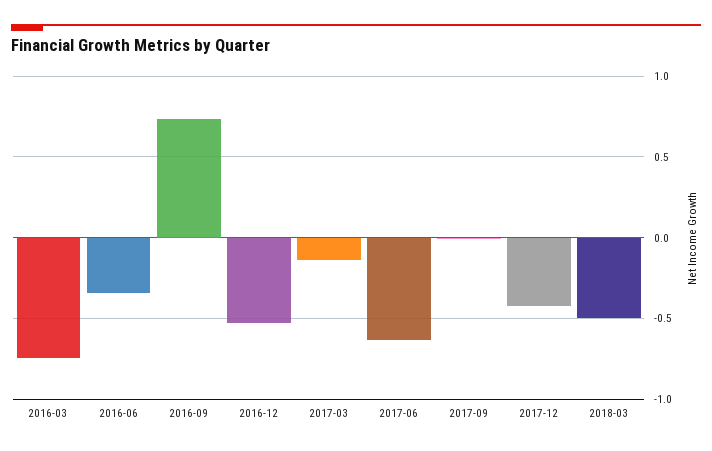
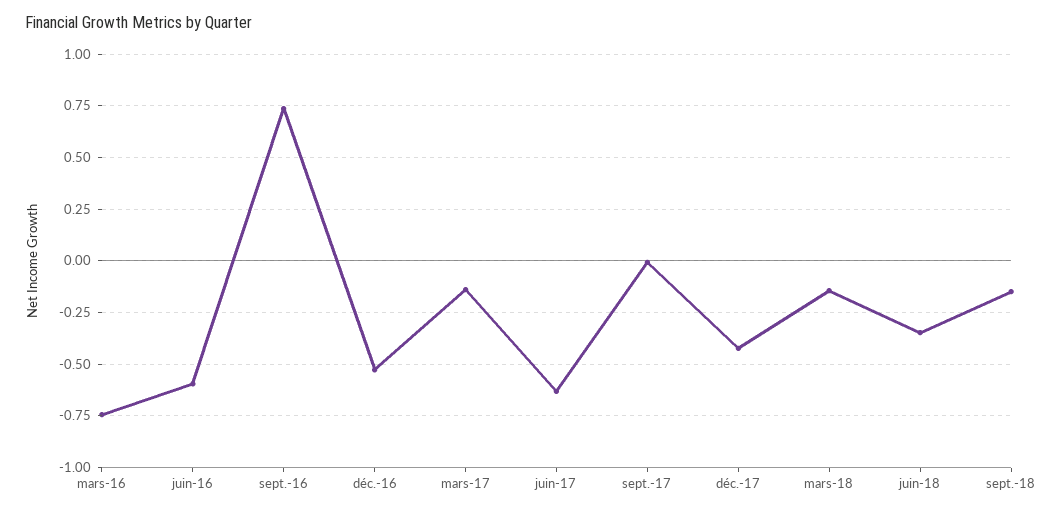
2016-06: -0.35 -> -0.6
2018-03: -0.5 -> -0.15
juin-18: none -> -0.35
sept.-18: none -> -0.15

